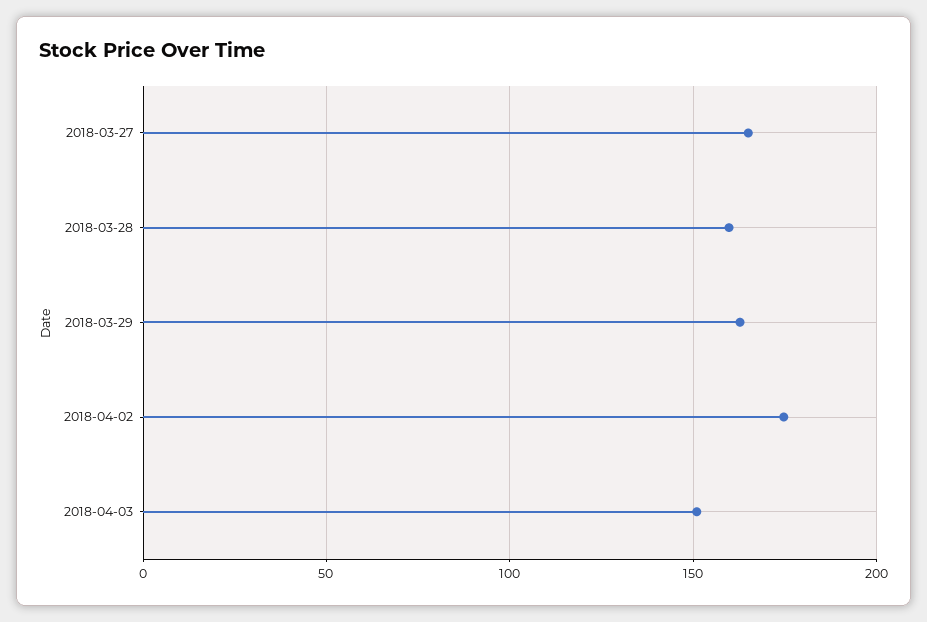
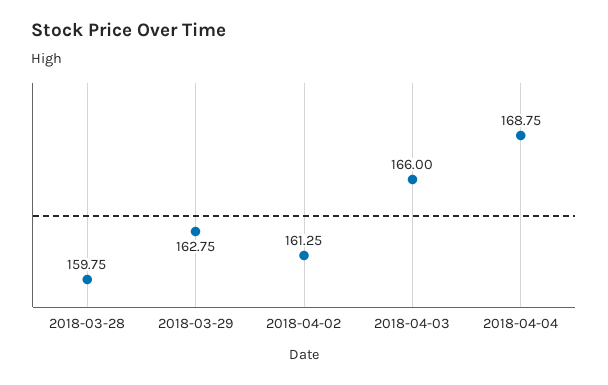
2018-03-27: 165 -> none
2018-04-02: 175 -> 161.25
2018-04-03: 150 -> 166
2018-04-04: none -> 168.75

